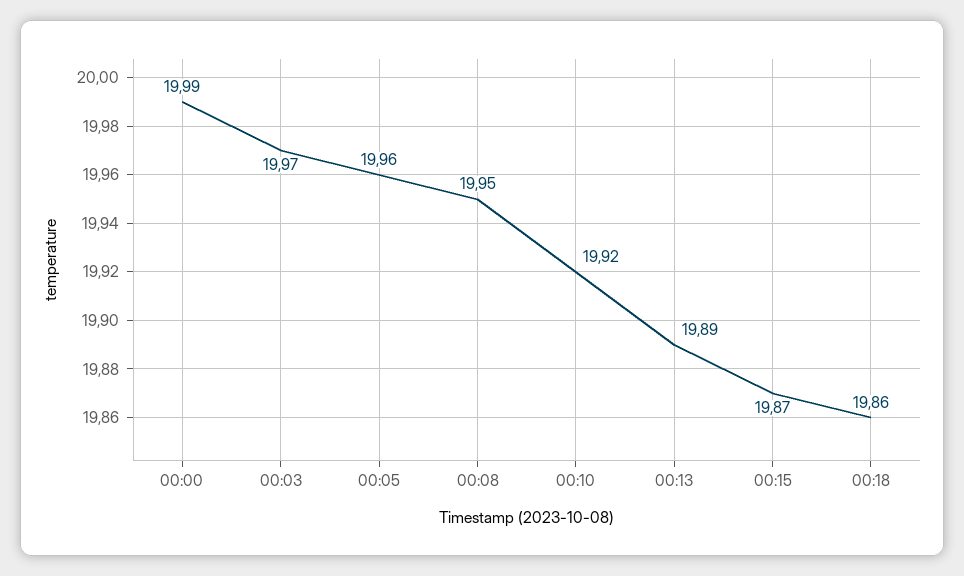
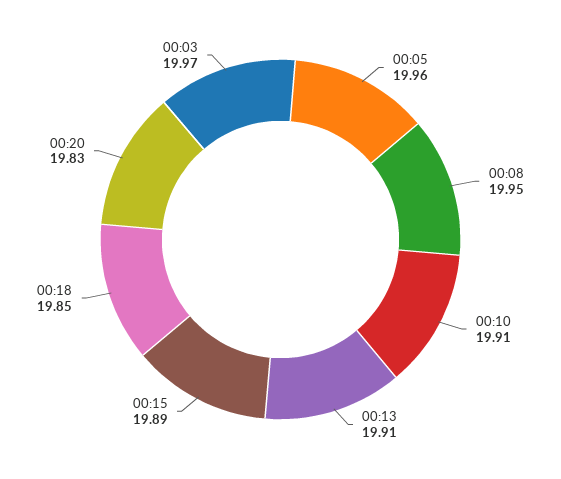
00:00: 19.99 -> none
00:10: 19.92 -> 19.91
00:13: 19.89 -> 19.91
00:15: 19.87 -> 19.89
00:18: 19.86 -> 19.85
00:20: none -> 19.83

